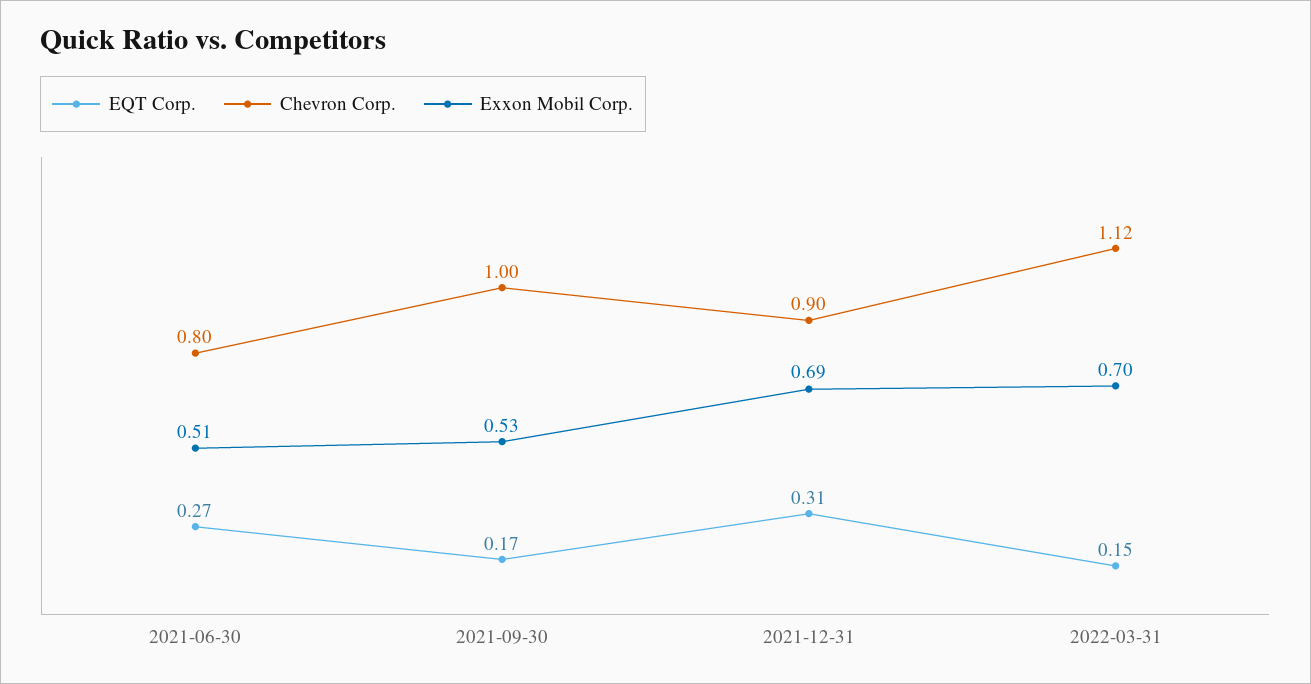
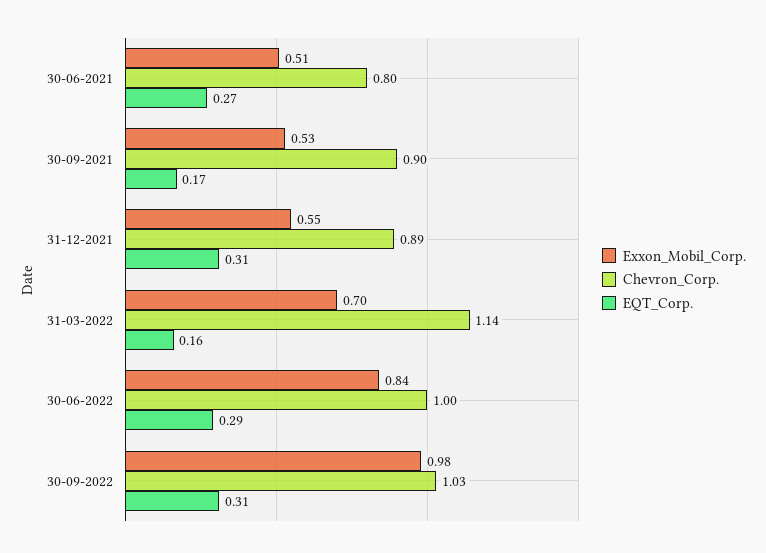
Chevron Corp., 2021-09-30: 1 -> 0.9
Chevron Corp., 2021-12-31: 0.9 -> 0.89
Exxon Mobil Corp., 2021-12-31: 0.69 -> 0.55
EQT Corp., 2022-03-31: 0.15 -> 0.16
Chevron Corp., 2022-03-31: 1.12 -> 1.14
Exxon Mobil Corp., 30-06-2022: none -> 0.84
Chevron Corp., 30-06-2022: none -> 1
EQT Corp., 30-06-2022: none -> 0.29
Exxon Mobil Corp., 30-09-2022: none -> 0.98
Chevron Corp., 30-09-2022: none -> 1.03
EQT Corp., 30-09-2022: none -> 0.31

